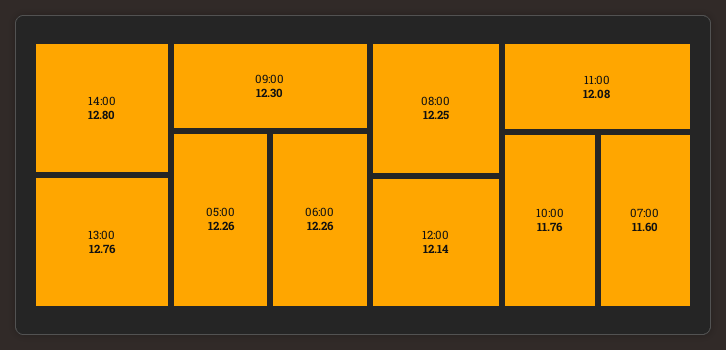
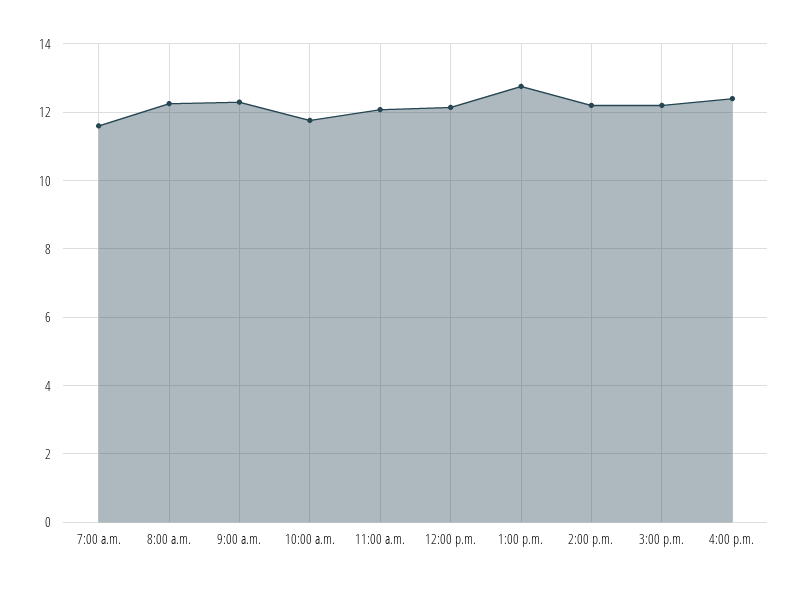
14:00: 12.8 -> 12.2
05:00: 12.26 -> none
06:00: 12.26 -> none
3:00 p.m.: none -> 12.2
4:00 p.m.: none -> 12.4

